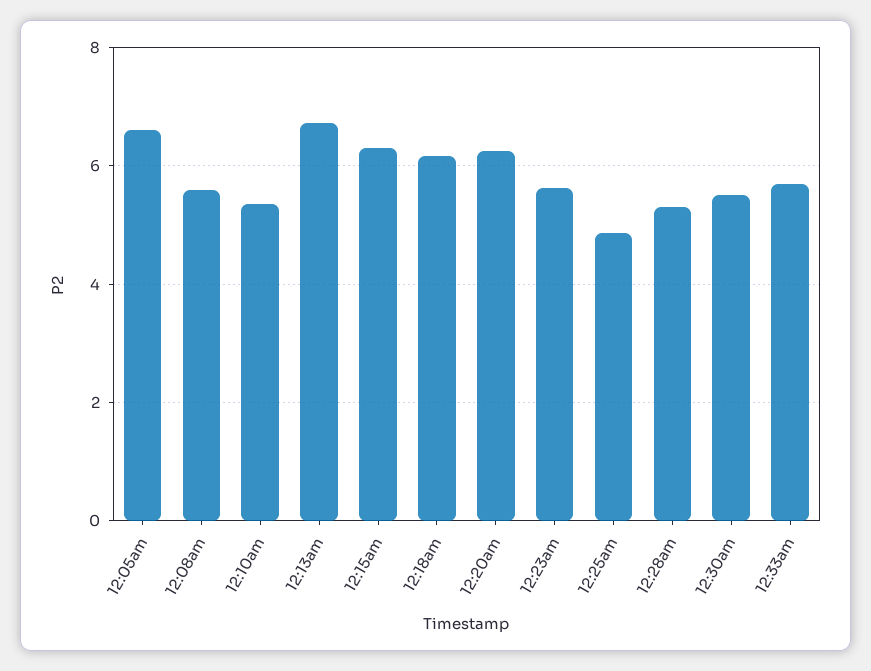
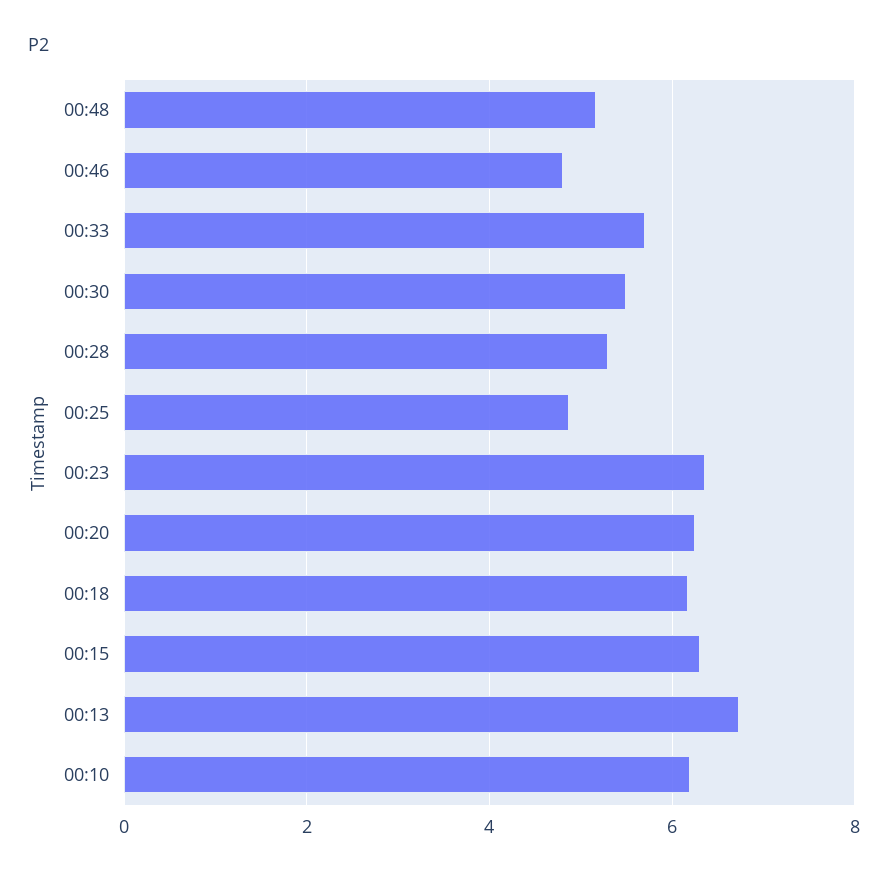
12:05am: 6.6 -> none
12:08am: 5.6 -> none
12:10am: 5.4 -> 6.2
12:23am: 5.6 -> 6.4
00:48: none -> 5.2
00:46: none -> 4.8

